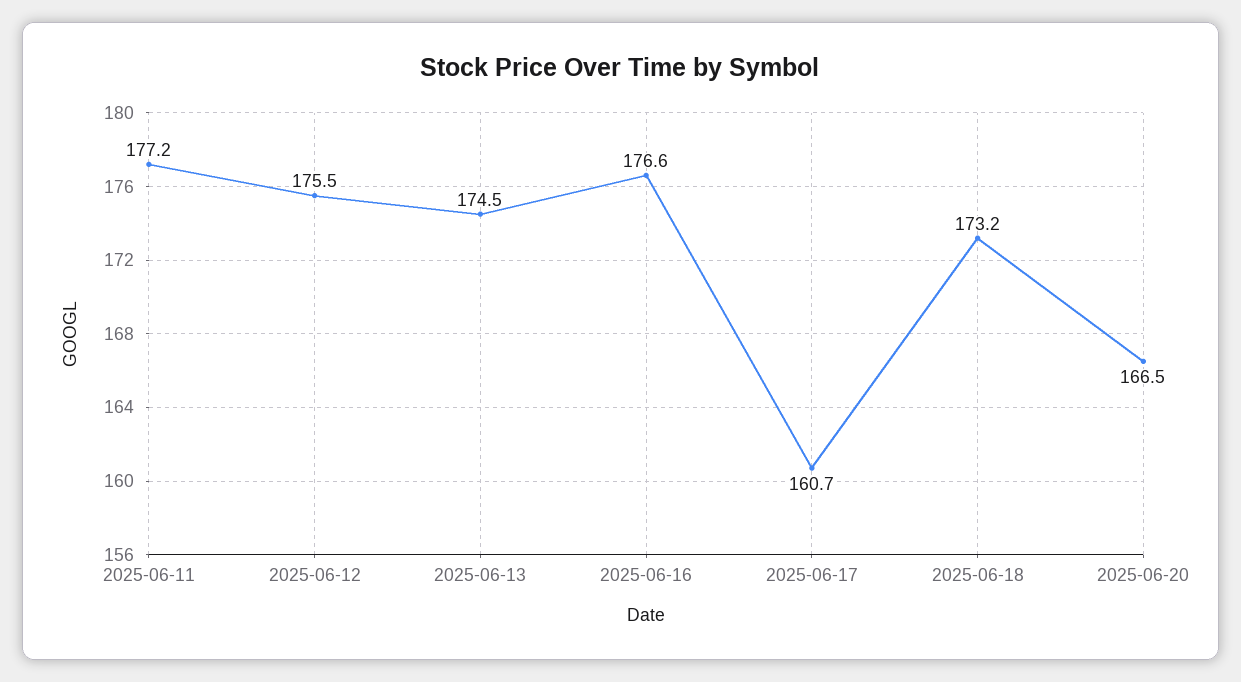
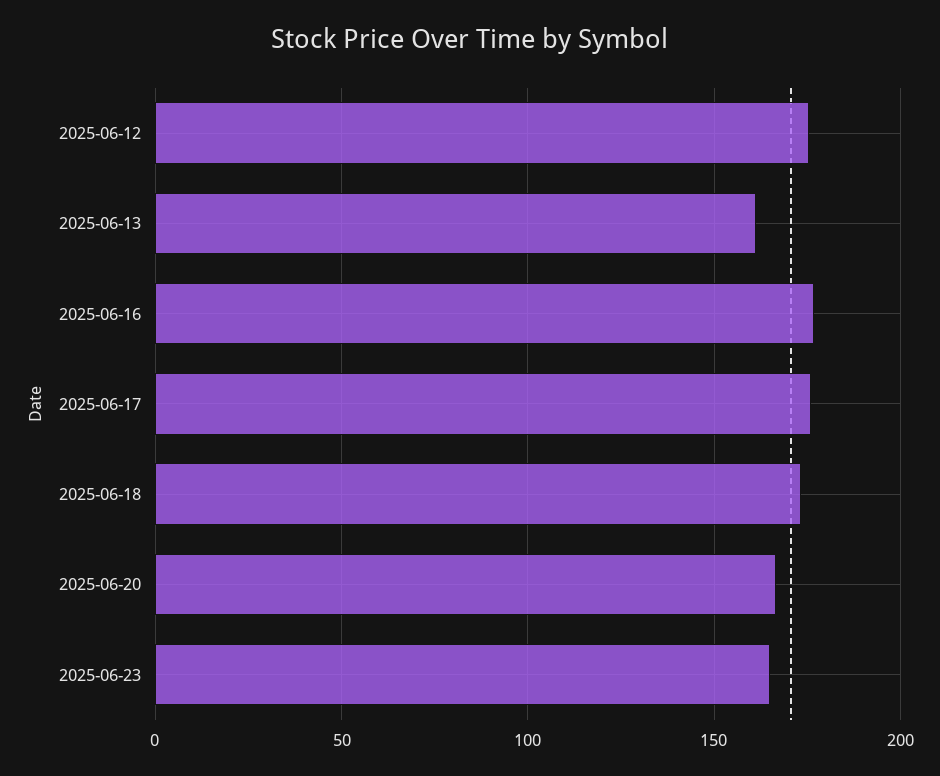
2025-06-11: 177.2 -> none
2025-06-13: 174.5 -> 160
2025-06-17: 160.7 -> 175
2025-06-23: none -> 165

